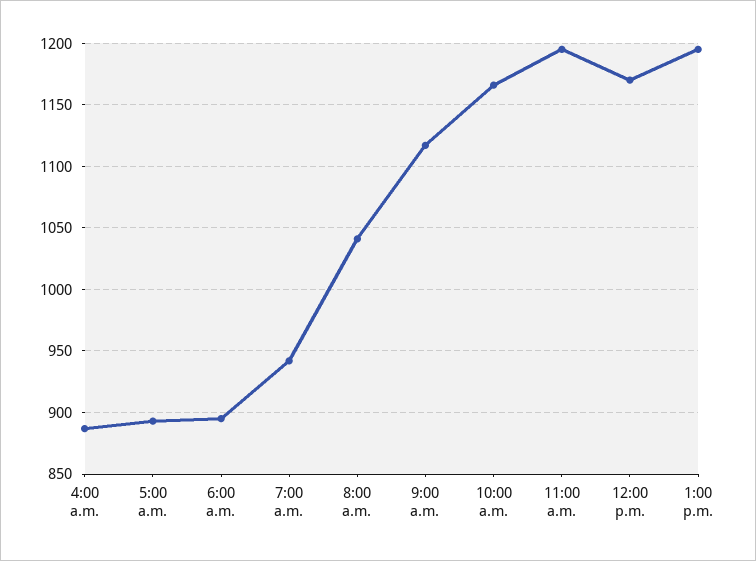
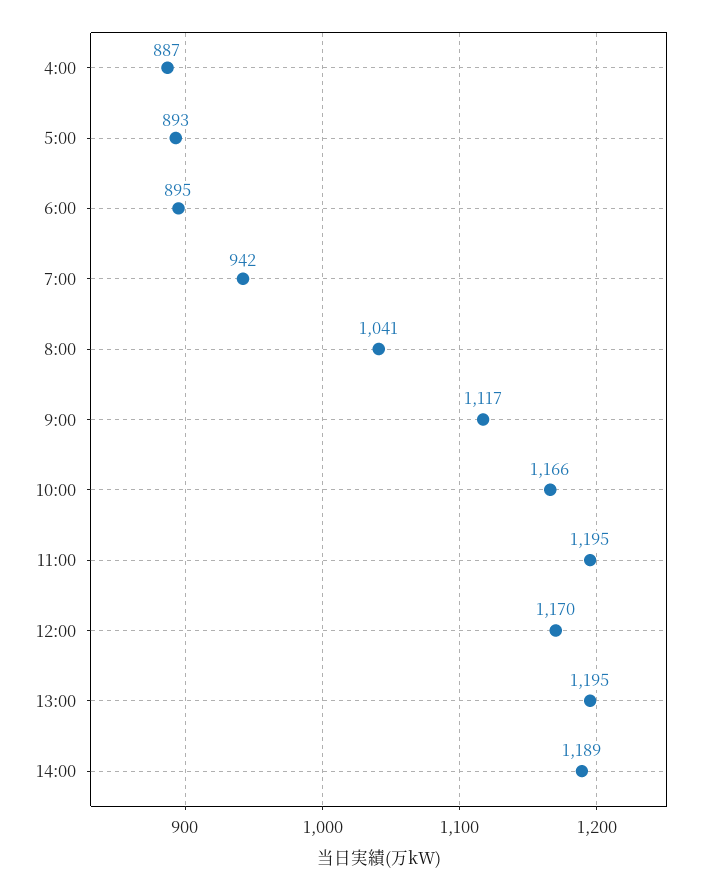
14:00: none -> 1189

